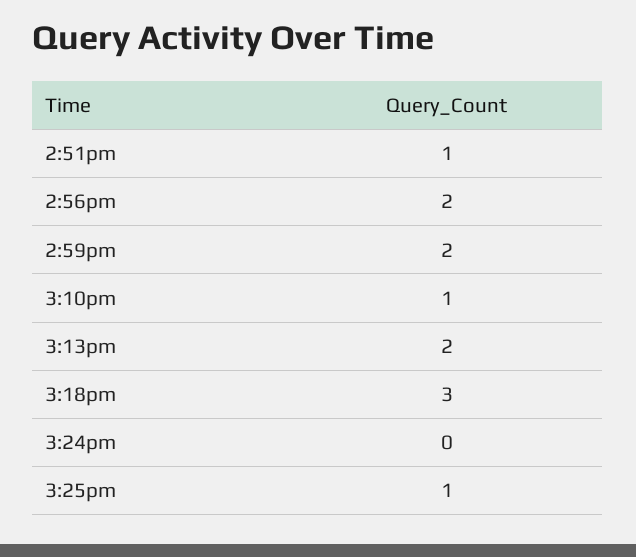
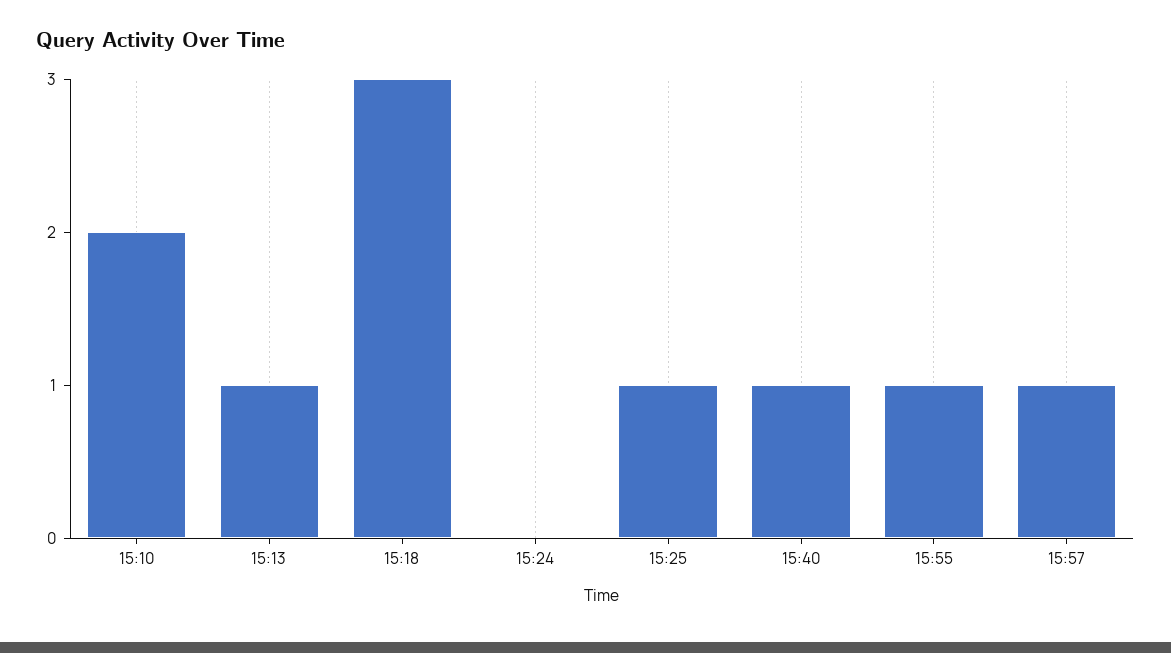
2:51pm: 1 -> none
2:56pm: 2 -> none
2:59pm: 2 -> none
3:10pm: 1 -> 2
3:13pm: 2 -> 1
15:40: none -> 1
15:55: none -> 1
15:57: none -> 1

